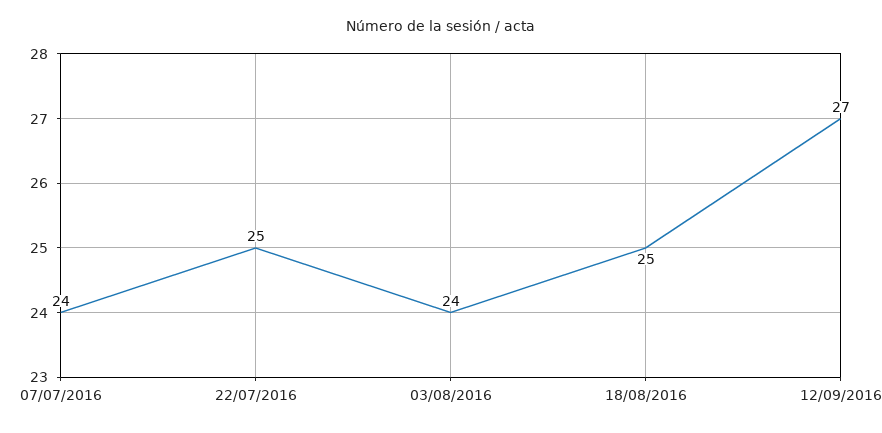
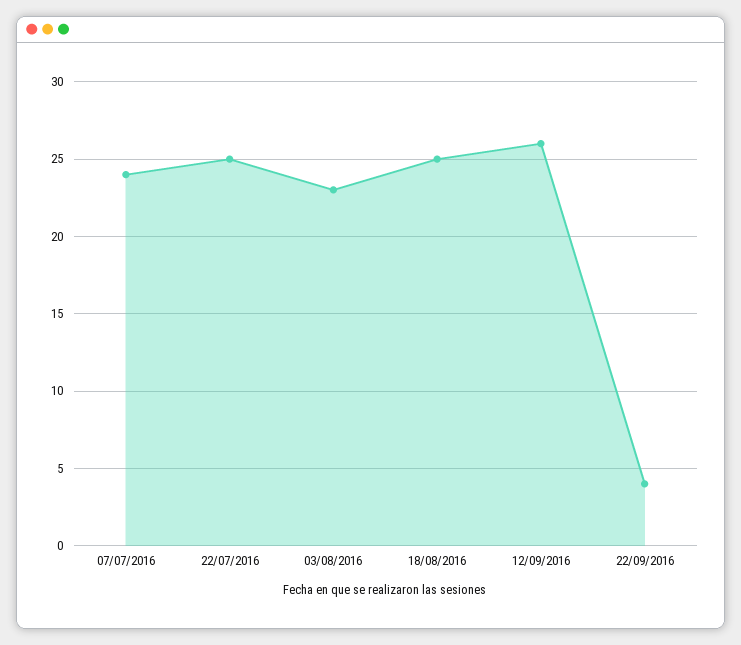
03/08/2016: 24 -> 23
12/09/2016: 27 -> 26
22/09/2016: none -> 4

